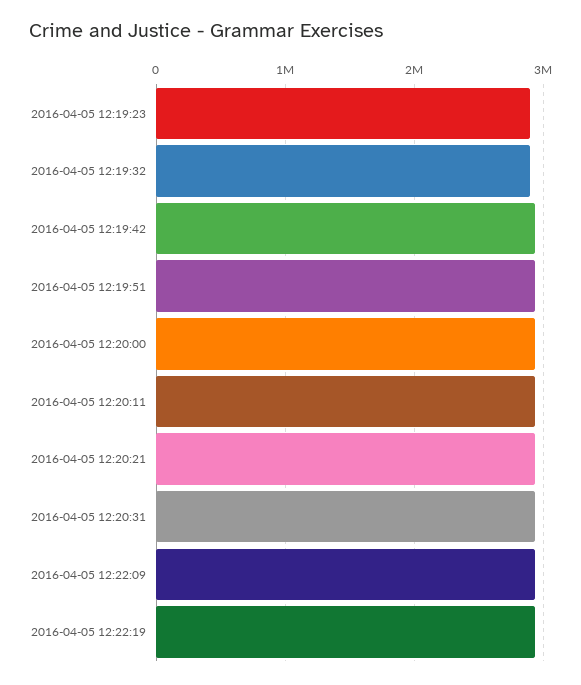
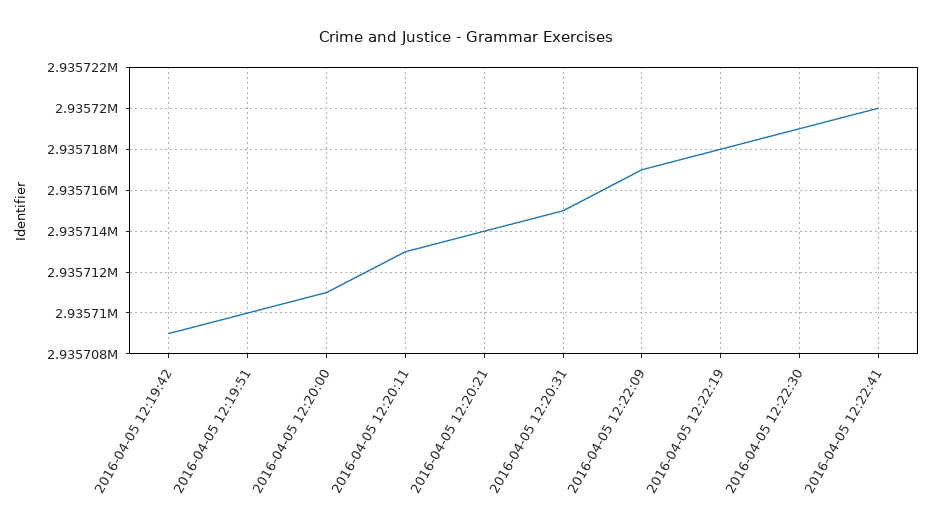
2016-04-05 12:19:23: 2900000 -> none
2016-04-05 12:19:32: 2900000 -> none
2016-04-05 12:22:30: none -> 2935719
2016-04-05 12:22:41: none -> 2935720

